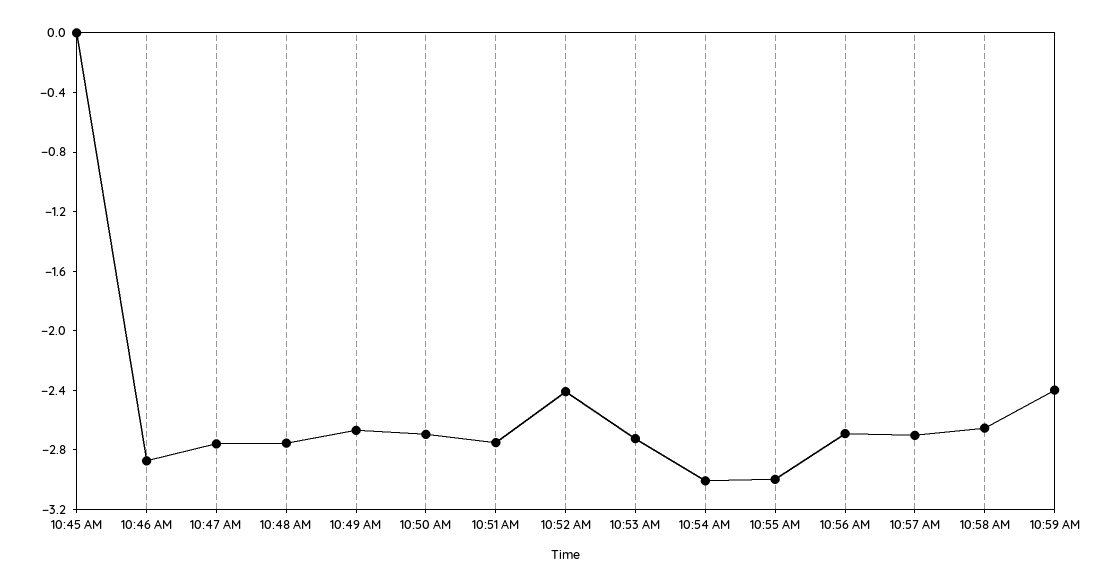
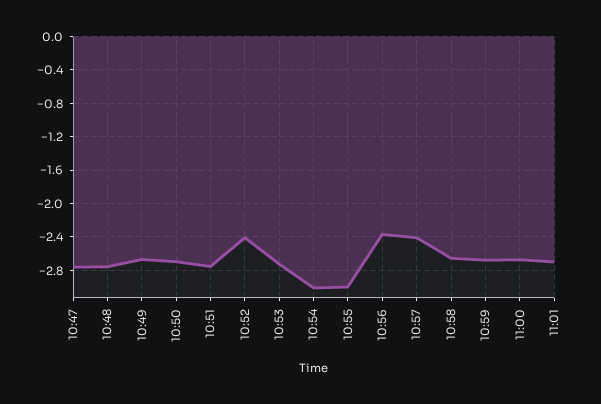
10:45 AM: 0 -> none
10:46 AM: -2.9 -> none
10:56 AM: -2.7 -> -2.4
10:57 AM: -2.7 -> -2.4
10:59 AM: -2.4 -> -2.7
11:00: none -> -2.7
11:01: none -> -2.7

